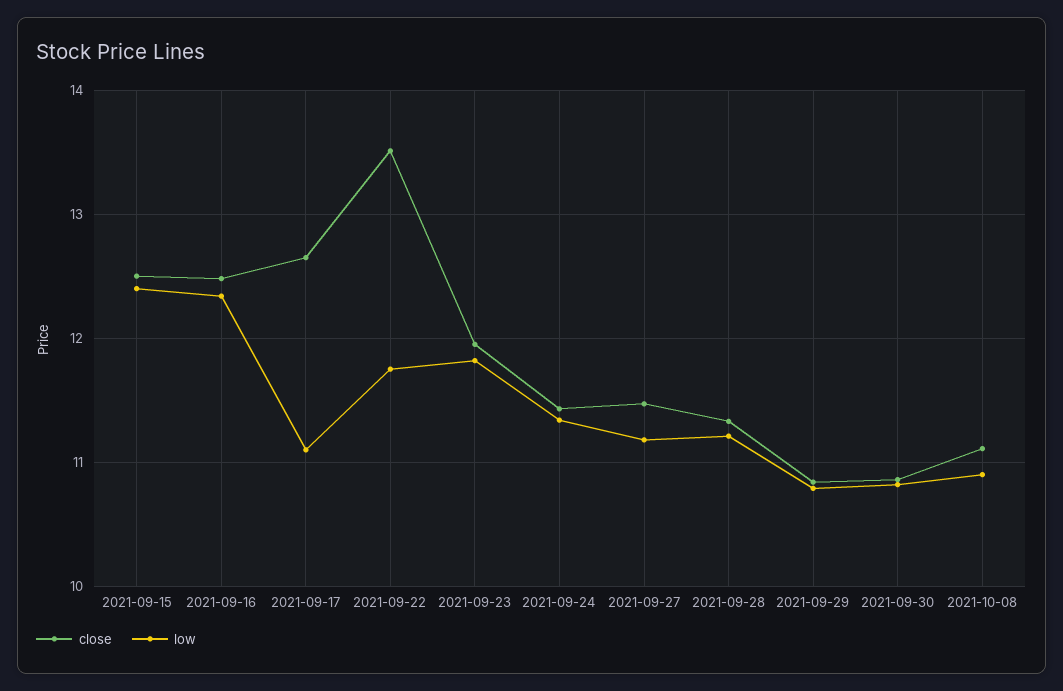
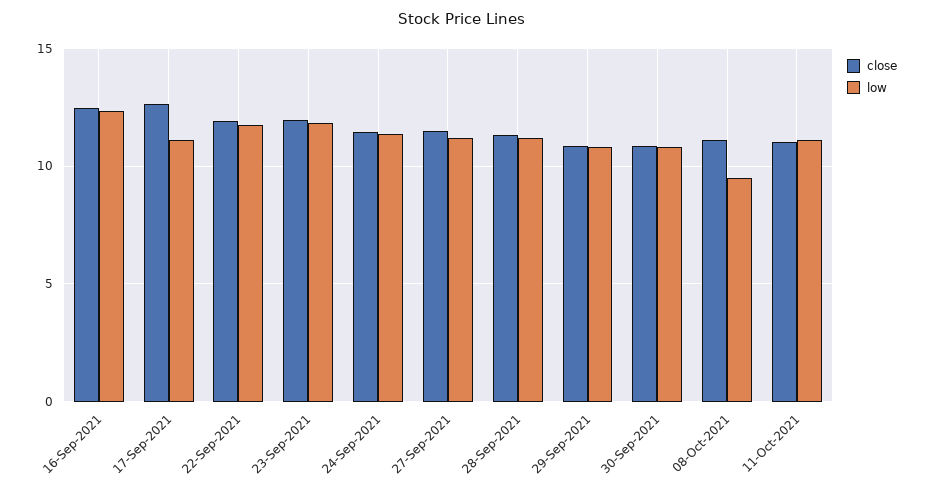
close, 2021-09-15: 12.5 -> none
low, 2021-09-15: 12.4 -> none
close, 2021-09-22: 13.5 -> 12
low, 2021-10-08: 10.9 -> 9.5
close, 11-Oct-2021: none -> 11
low, 11-Oct-2021: none -> 11

